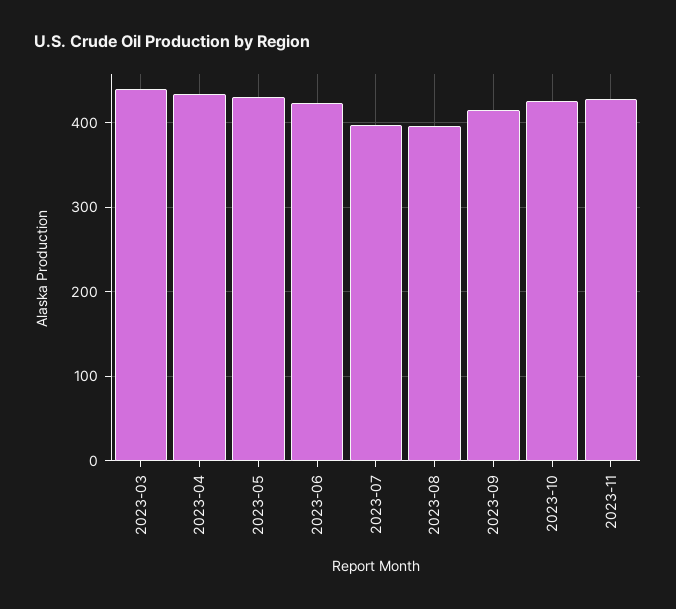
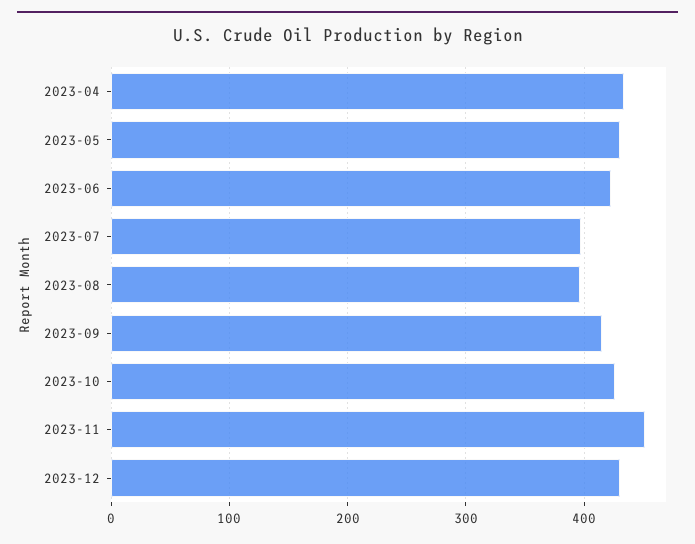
2023-03: 440 -> none
2023-11: 430 -> 450
2023-12: none -> 430

